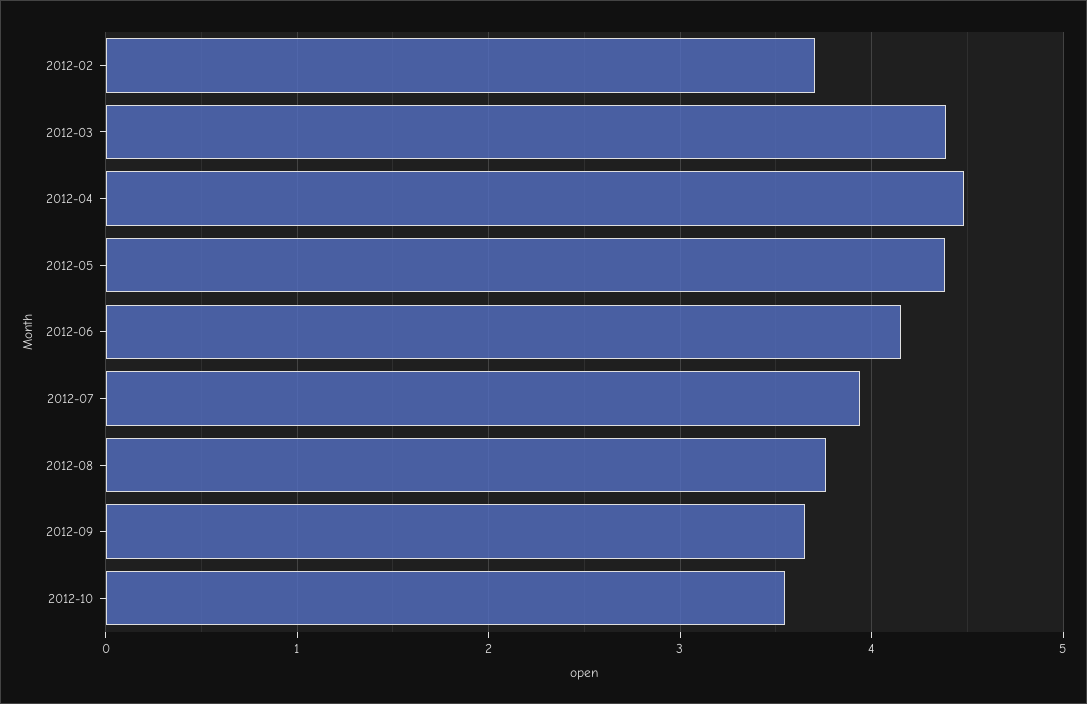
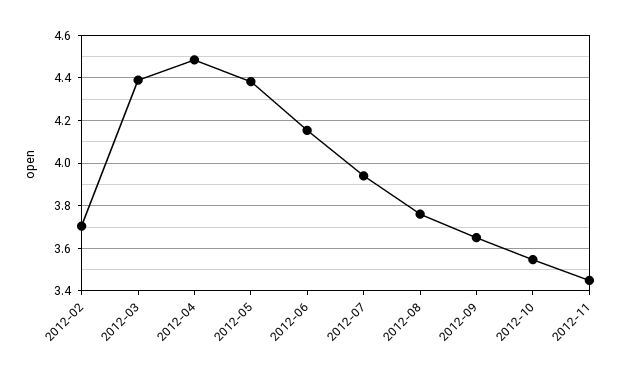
2012-11: none -> 3.45

